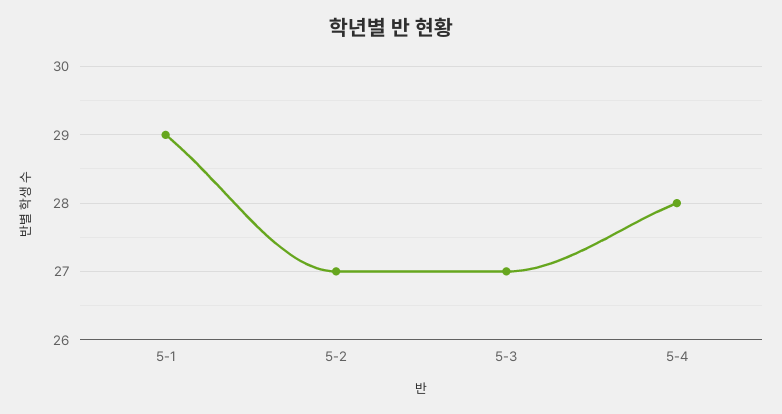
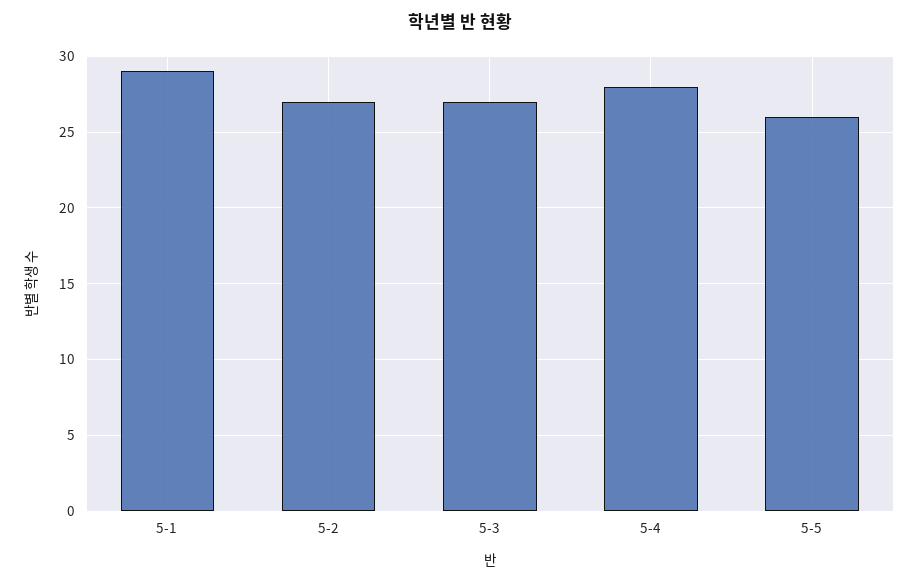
5-5: none -> 26

